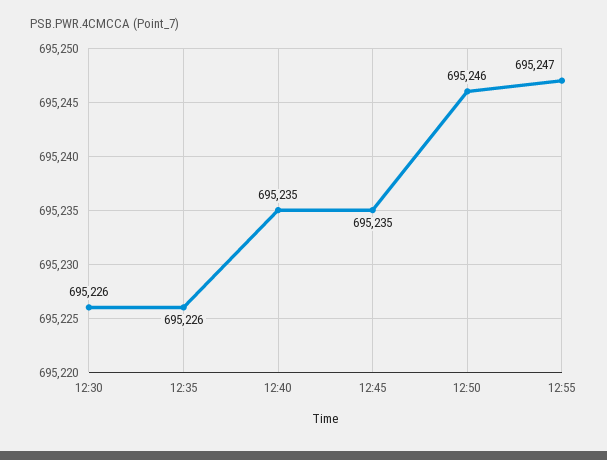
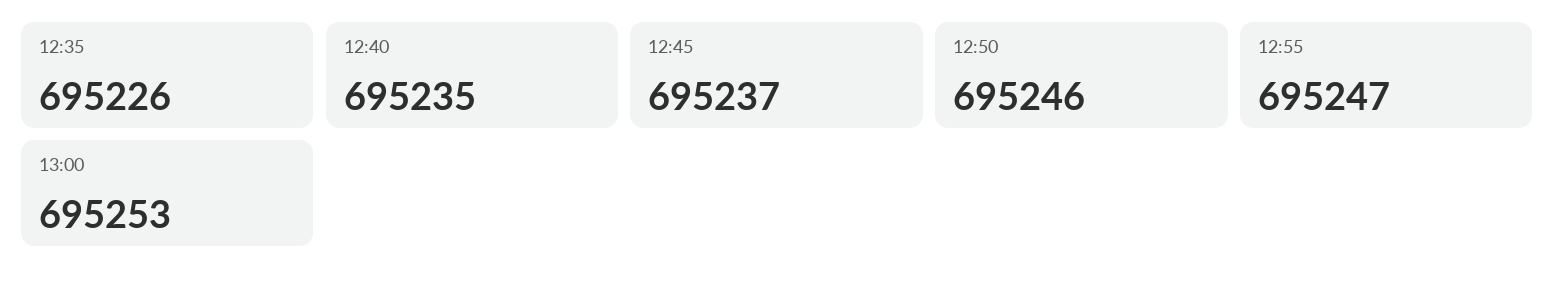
12:30: 695226 -> none
12:45: 695235 -> 695237
13:00: none -> 695253

